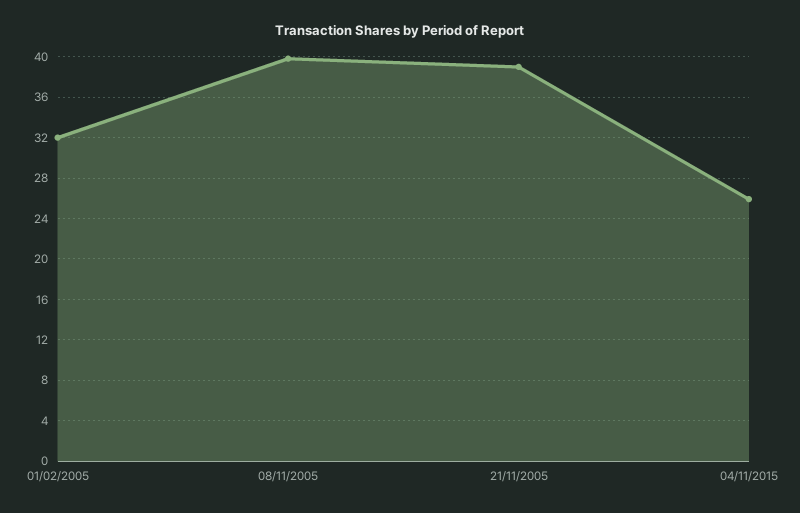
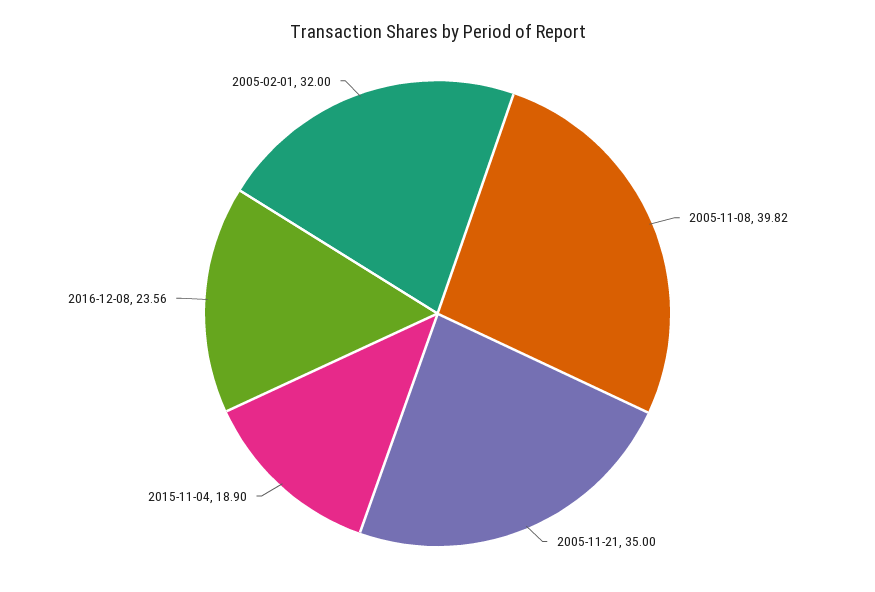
21/11/2005: 39 -> 35
04/11/2015: 26 -> 18.9
2016-12-08: none -> 23.56

